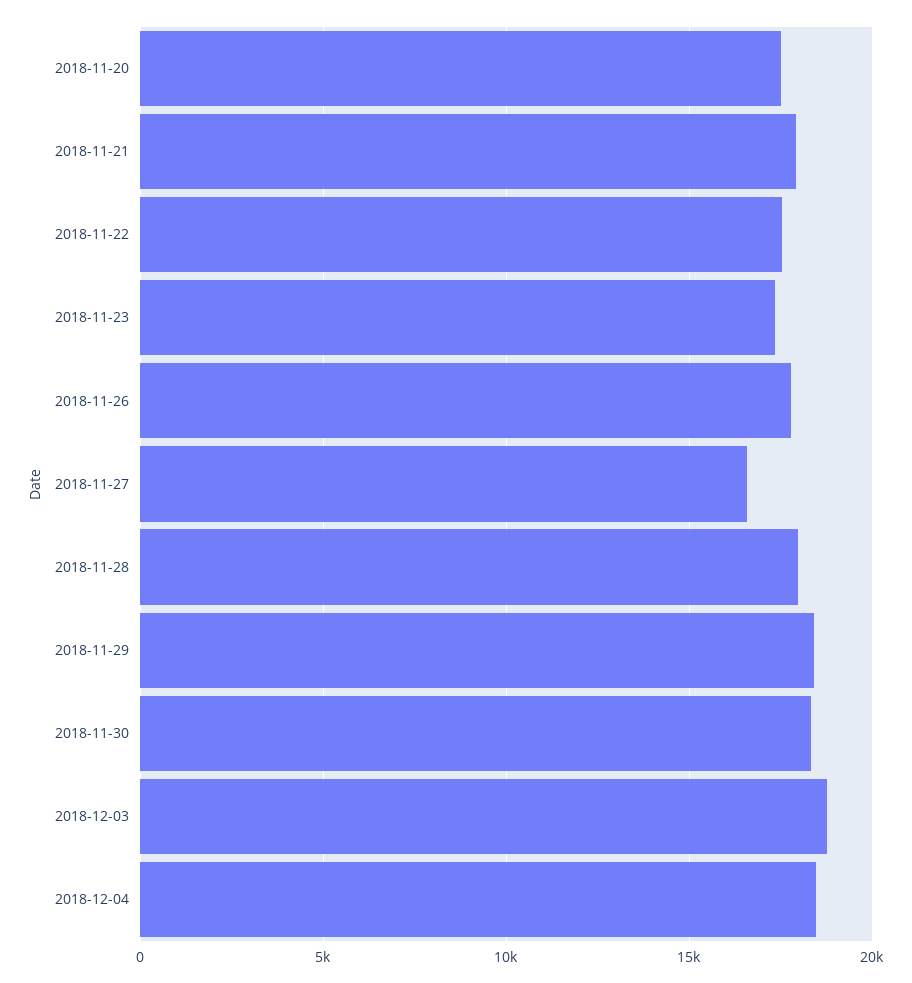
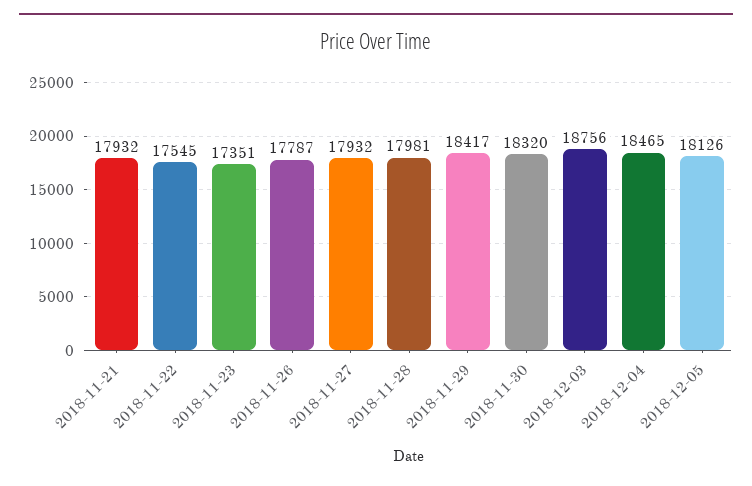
2018-11-20: 17500 -> none
2018-11-27: 16500 -> 17932
2018-12-05: none -> 18126

